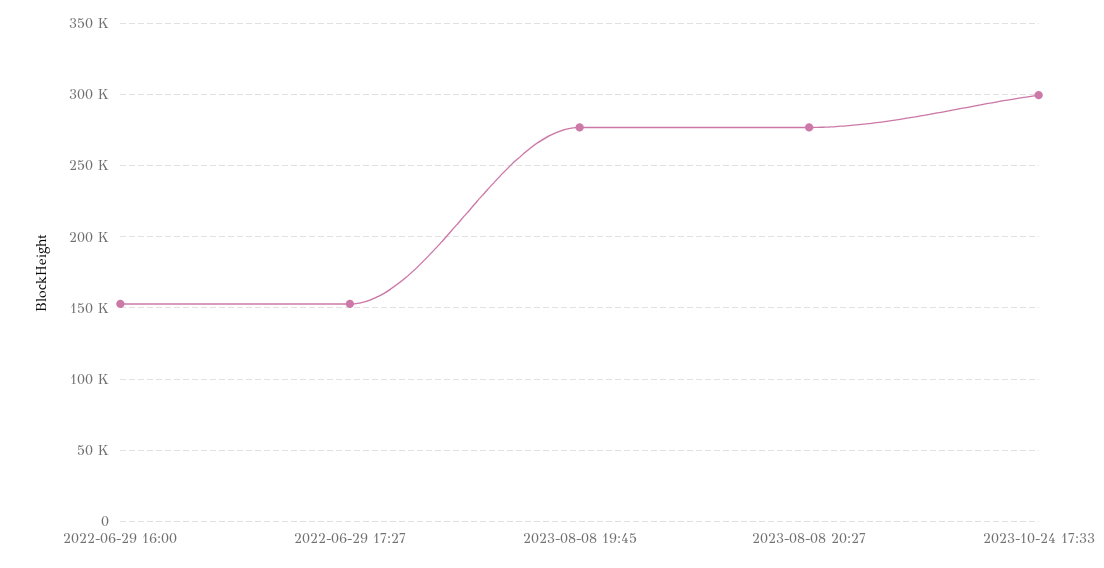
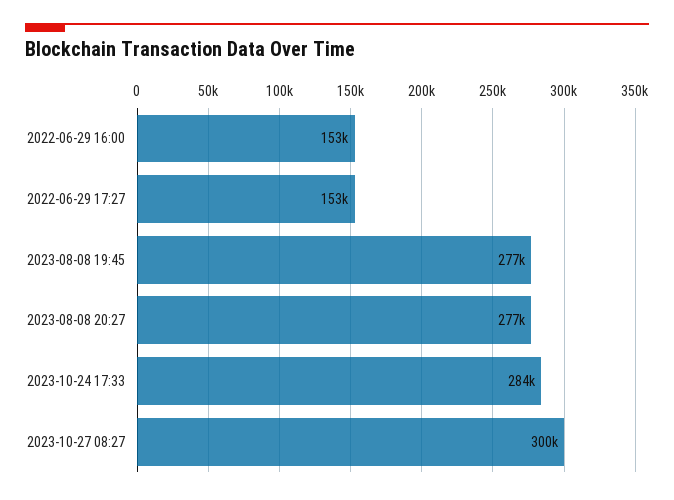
2023-10-24 17:33: 300000 -> 284000
2023-10-27 08:27: none -> 300000

